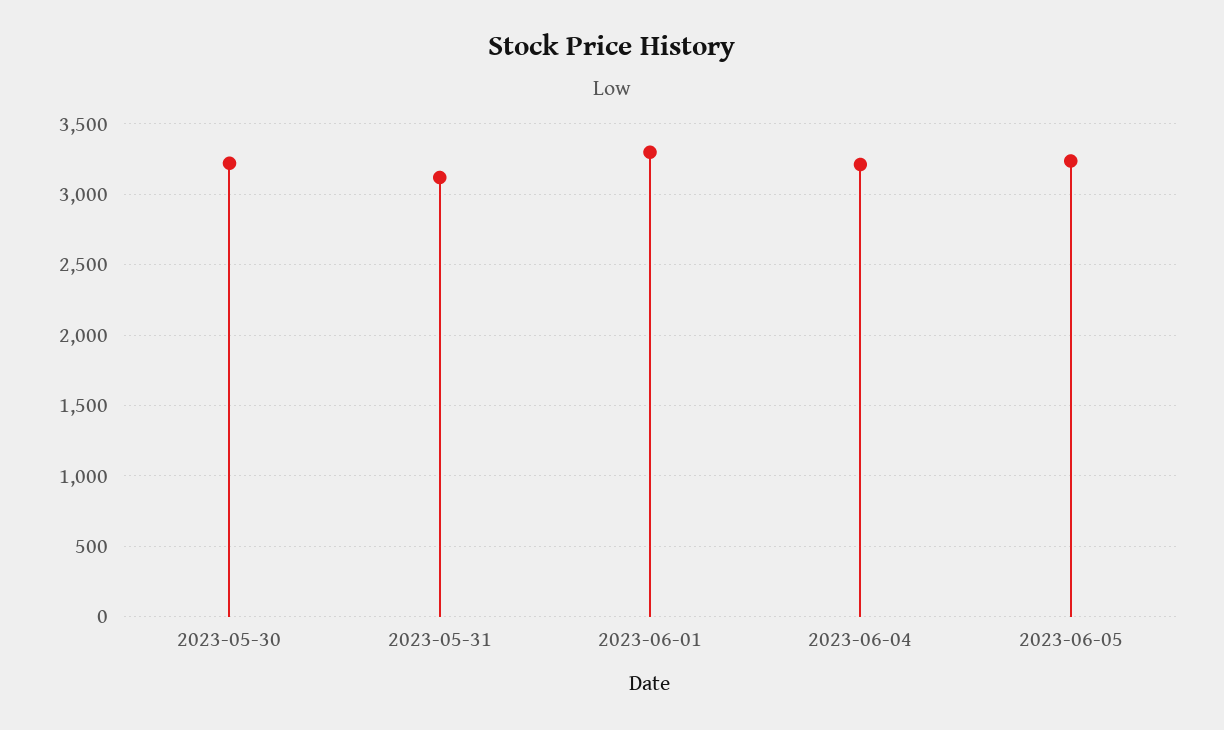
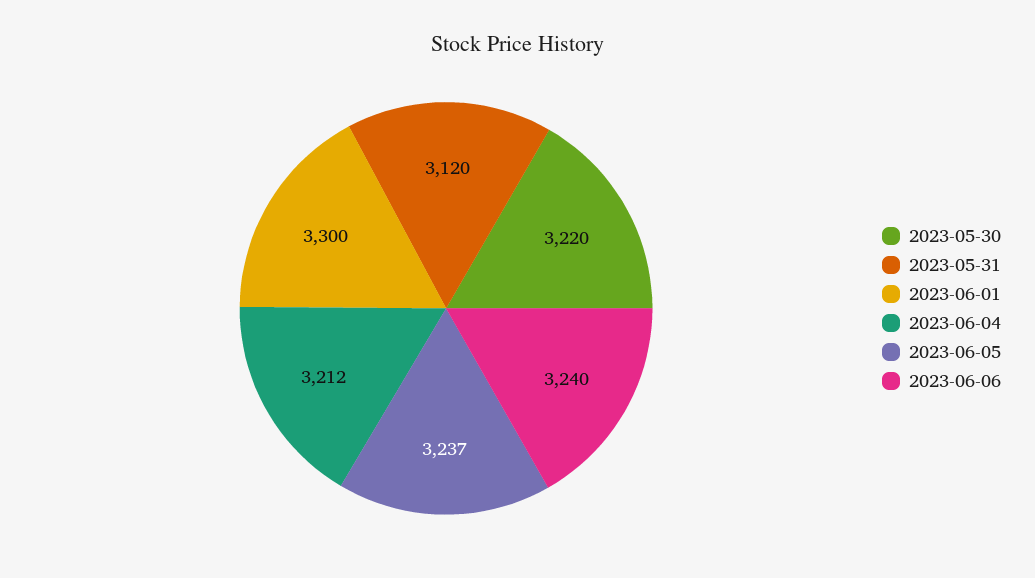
2023-06-06: none -> 3240

